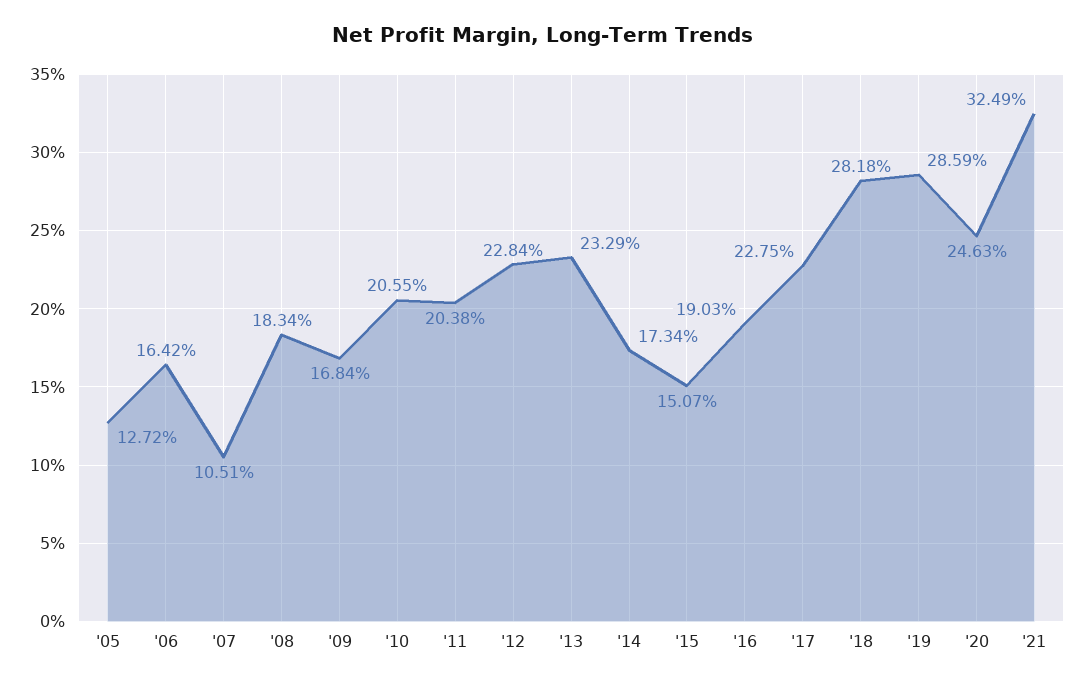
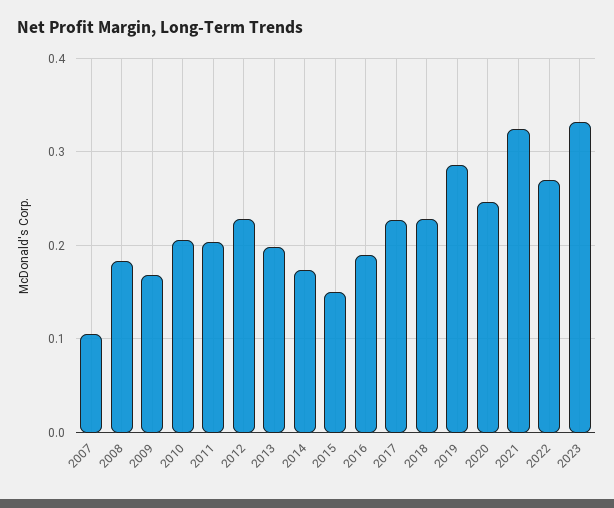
'05: 0.1272 -> none
'06: 0.1642 -> none
'13: 0.2329 -> 0.2
'18: 0.2818 -> 0.23
2022: none -> 0.27
2023: none -> 0.33

